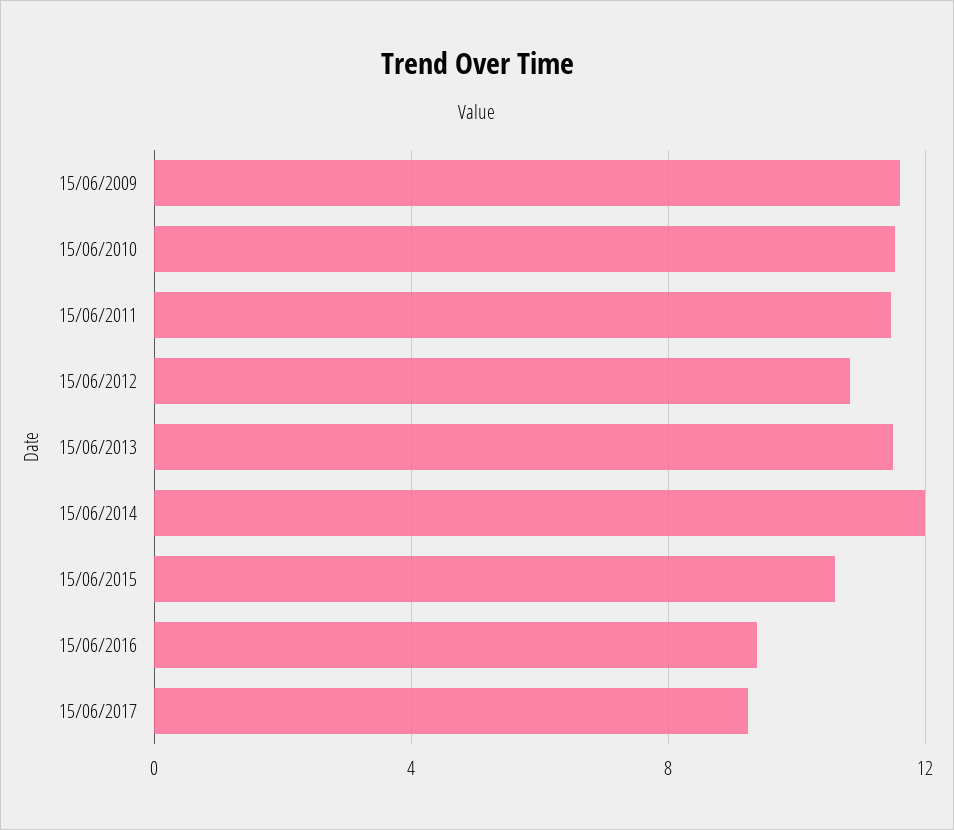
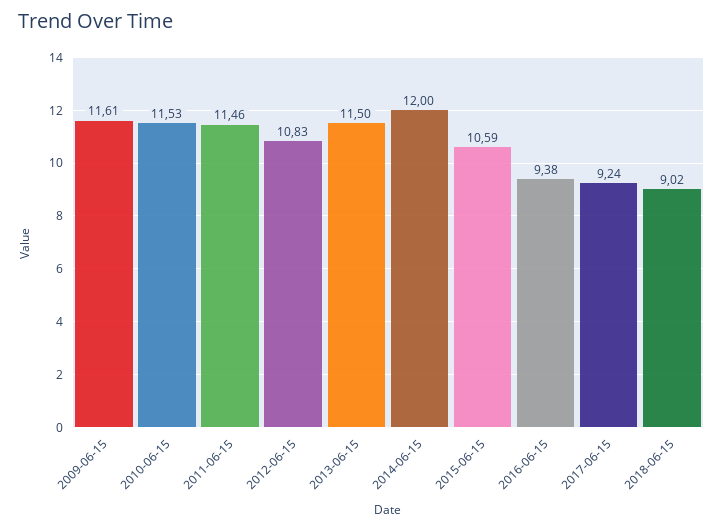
2018-06-15: none -> 9.02

